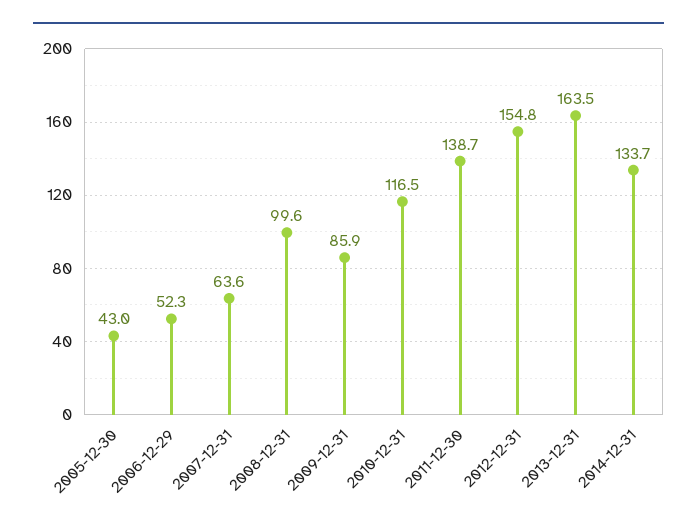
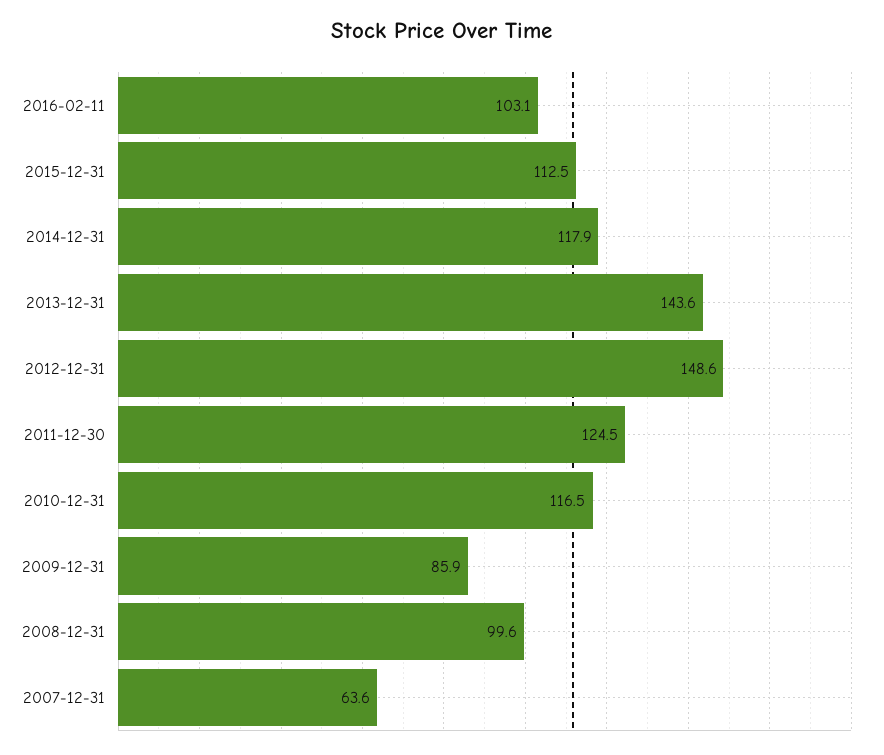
2005-12-30: 43 -> none
2006-12-29: 52.3 -> none
2011-12-30: 138.7 -> 124.5
2012-12-31: 154.8 -> 148.6
2013-12-31: 163.5 -> 143.6
2014-12-31: 133.7 -> 117.9
2016-02-11: none -> 103.1
2015-12-31: none -> 112.5

